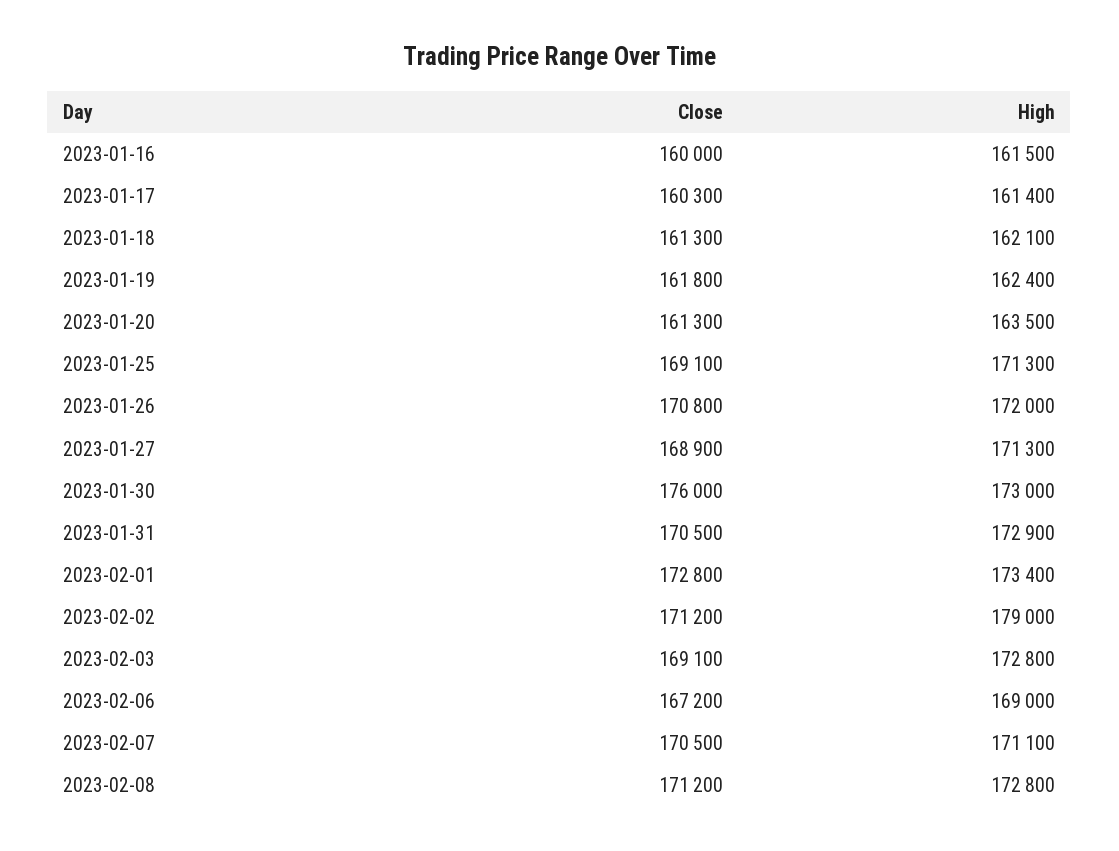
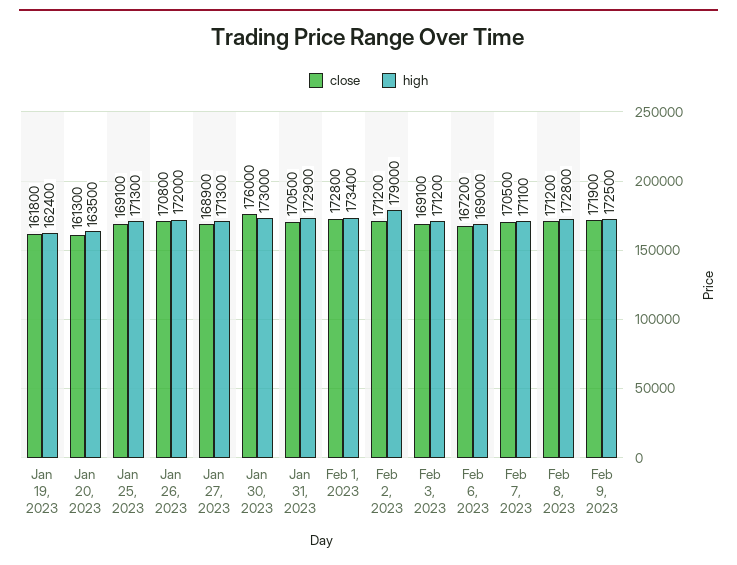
Close, 2023-01-16: 160000 -> none
High, 2023-01-16: 161500 -> none
Close, 2023-01-17: 160300 -> none
High, 2023-01-17: 161400 -> none
Close, 2023-01-18: 161300 -> none
High, 2023-01-18: 162100 -> none
High, 2023-02-03: 172800 -> 171200
Close, Feb 9, 2023: none -> 171900
High, Feb 9, 2023: none -> 172500

